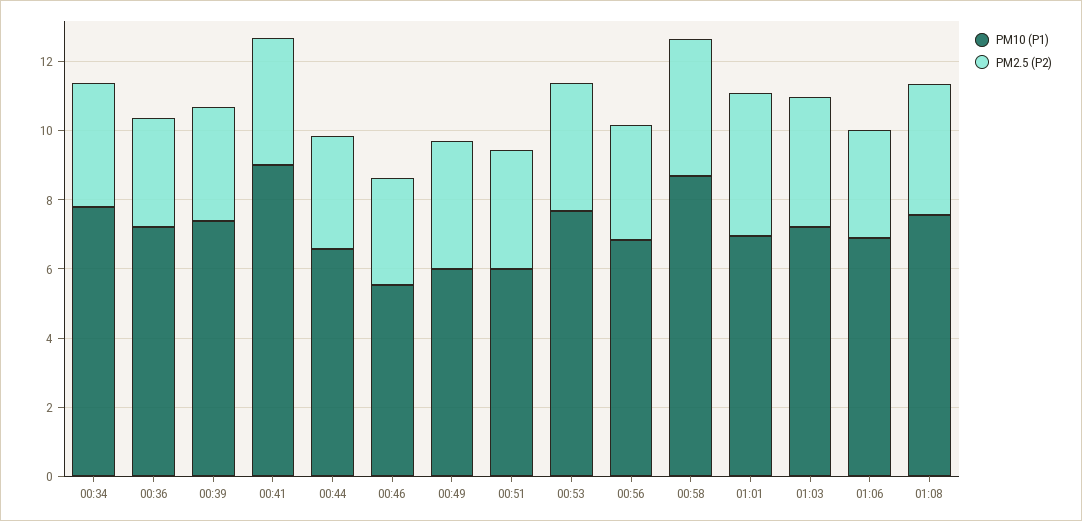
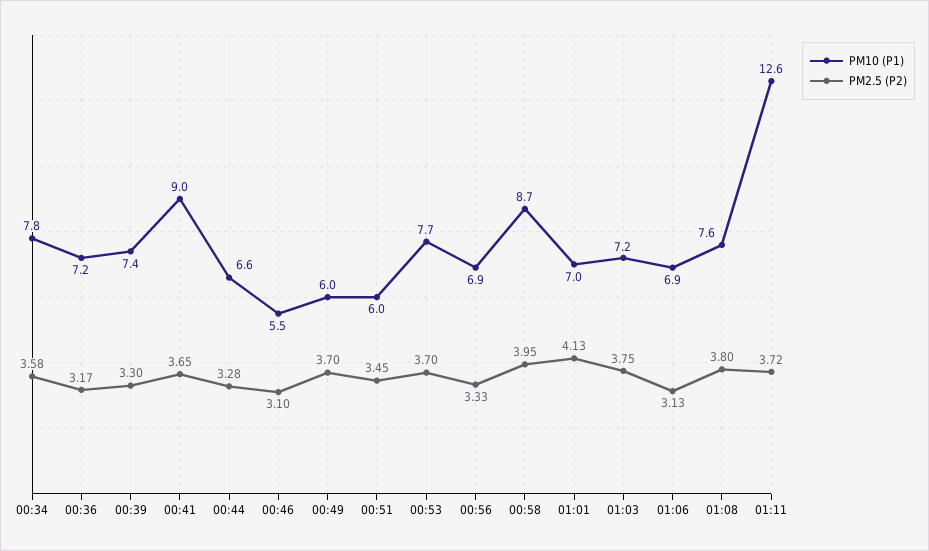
PM10 (P1), 01:11: none -> 12.6
PM2.5 (P2), 01:11: none -> 3.72

